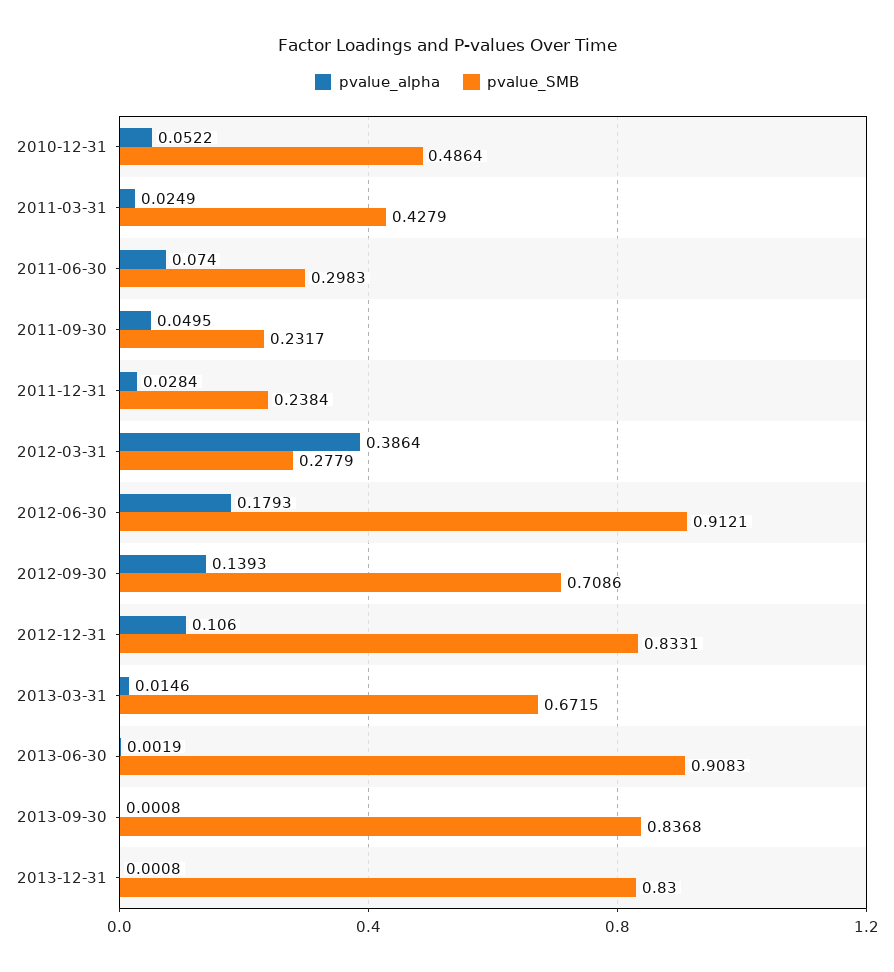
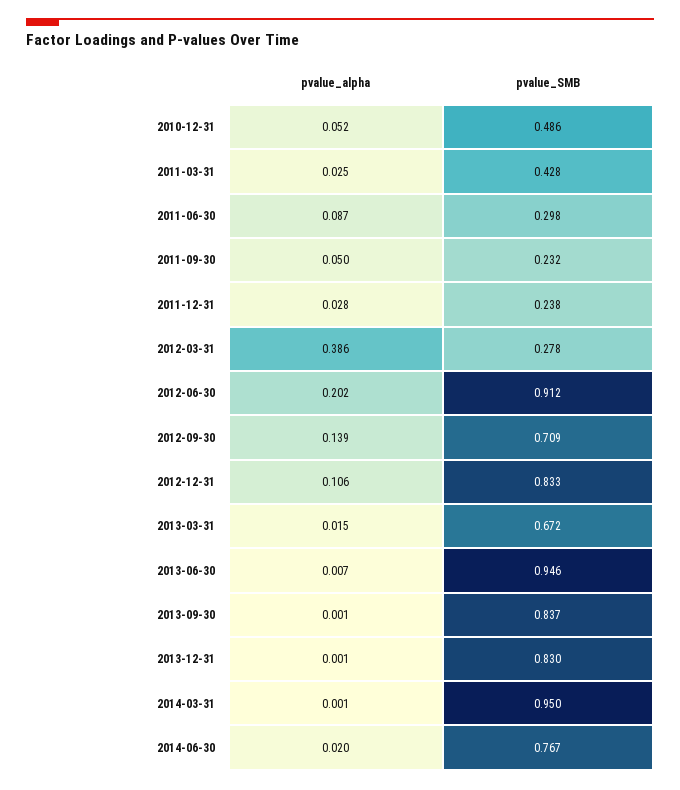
pvalue_alpha, 2011-06-30: 0.074 -> 0.087
pvalue_alpha, 2012-06-30: 0.1793 -> 0.202
pvalue_alpha, 2013-06-30: 0.0019 -> 0.007
pvalue_SMB, 2013-06-30: 0.9083 -> 0.946
pvalue_alpha, 2014-03-31: none -> 0.001
pvalue_SMB, 2014-03-31: none -> 0.95
pvalue_alpha, 2014-06-30: none -> 0.02
pvalue_SMB, 2014-06-30: none -> 0.767

